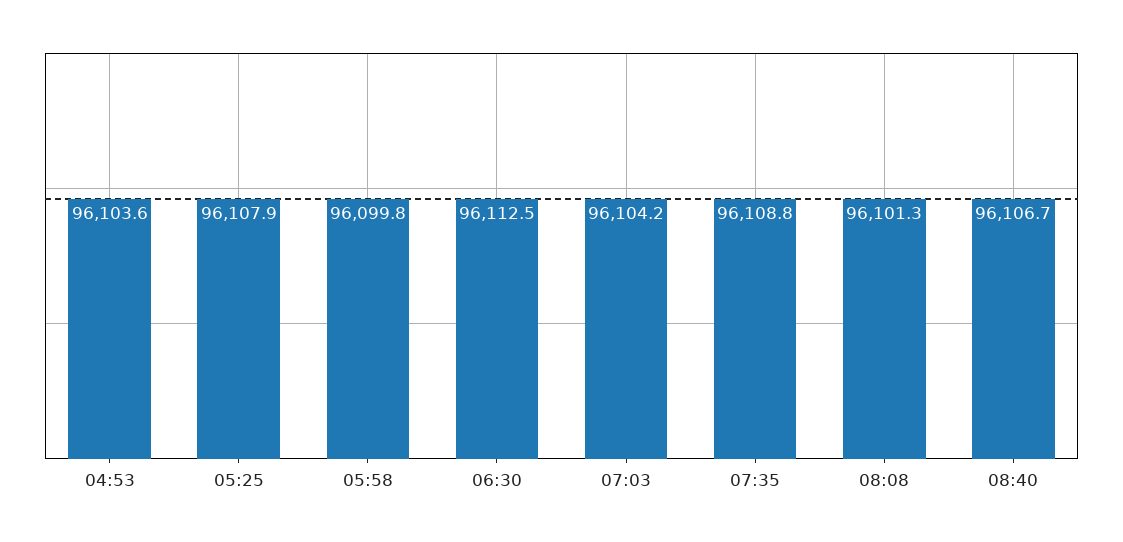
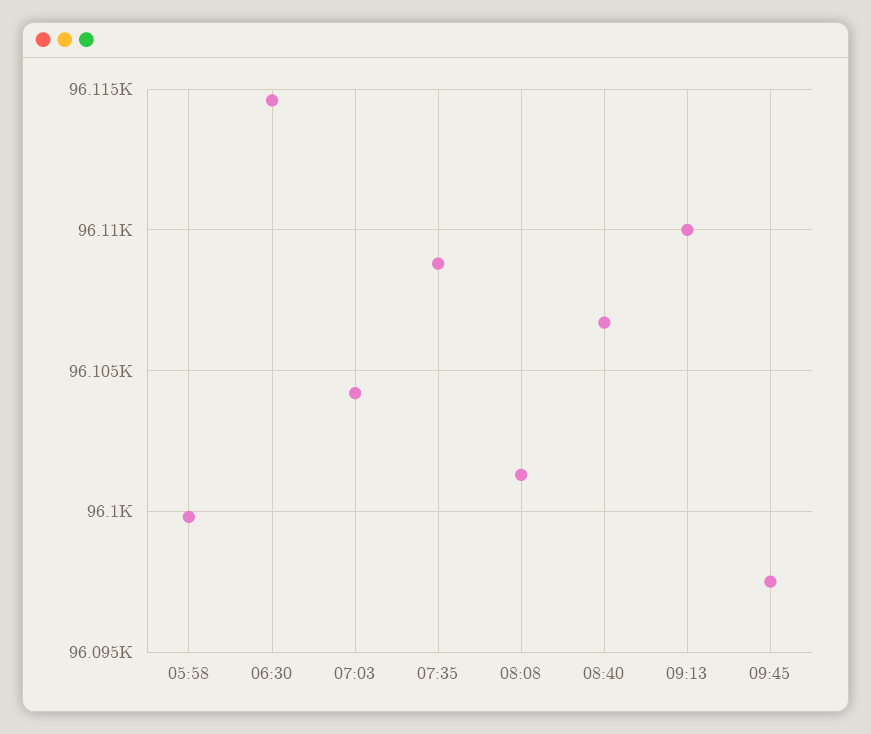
04:53: 96103.6 -> none
05:25: 96107.9 -> none
06:30: 96112.5 -> 96114.5
09:13: none -> 96110
09:45: none -> 96097.5

